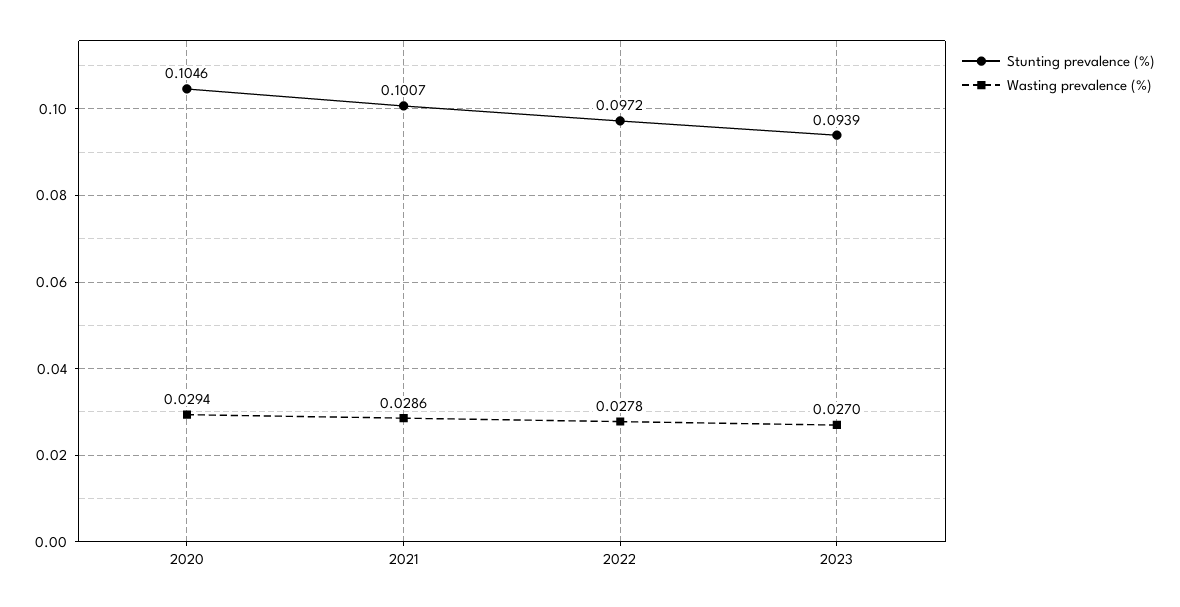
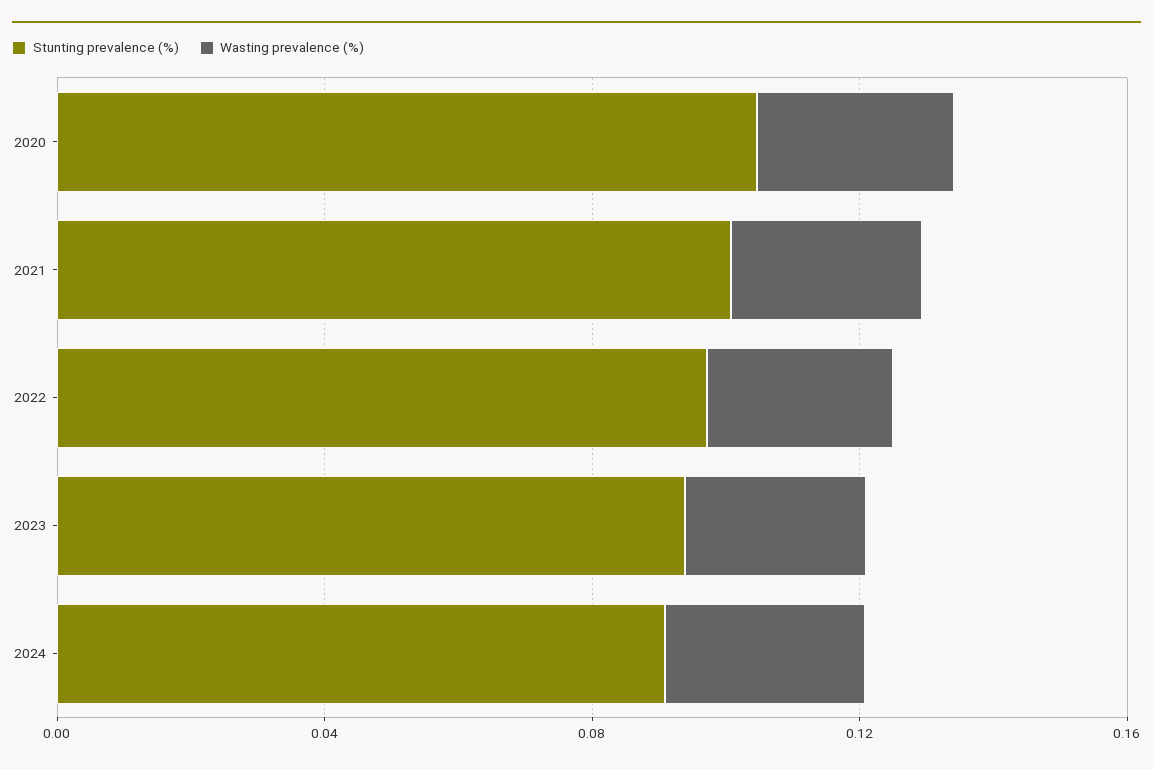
Stunting prevalence (%), 2024: none -> 0.09
Wasting prevalence (%), 2024: none -> 0.03

